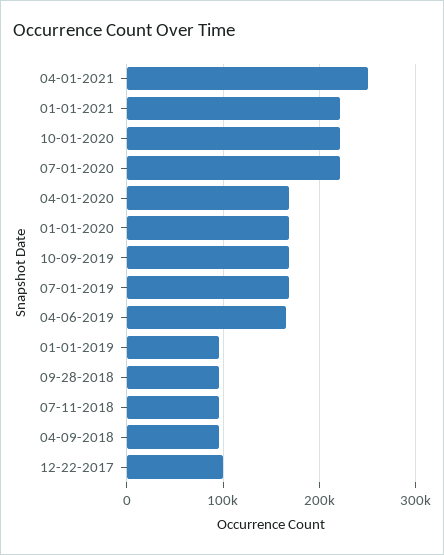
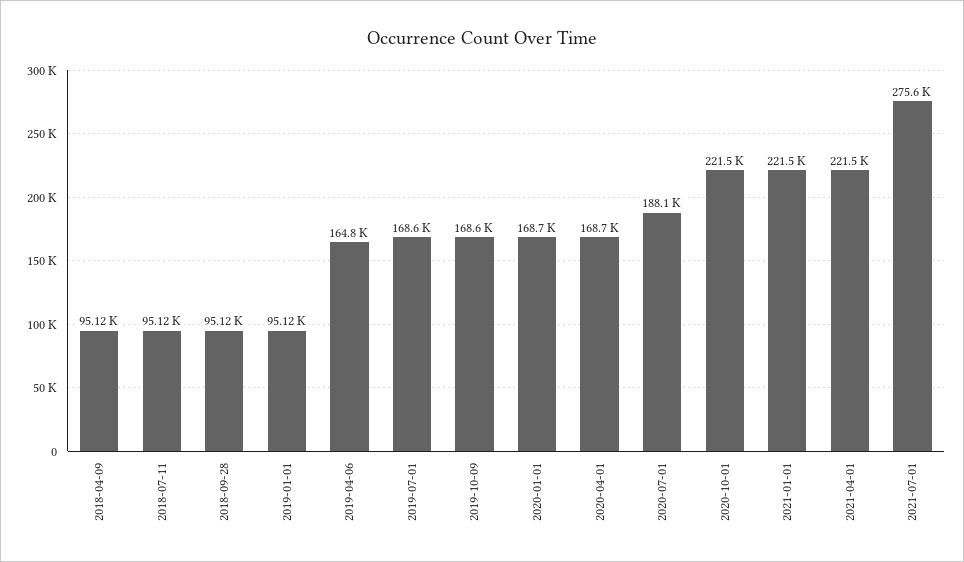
04-01-2021: 250000 -> 221500
07-01-2020: 220000 -> 188100
12-22-2017: 100000 -> none
2021-07-01: none -> 275600

